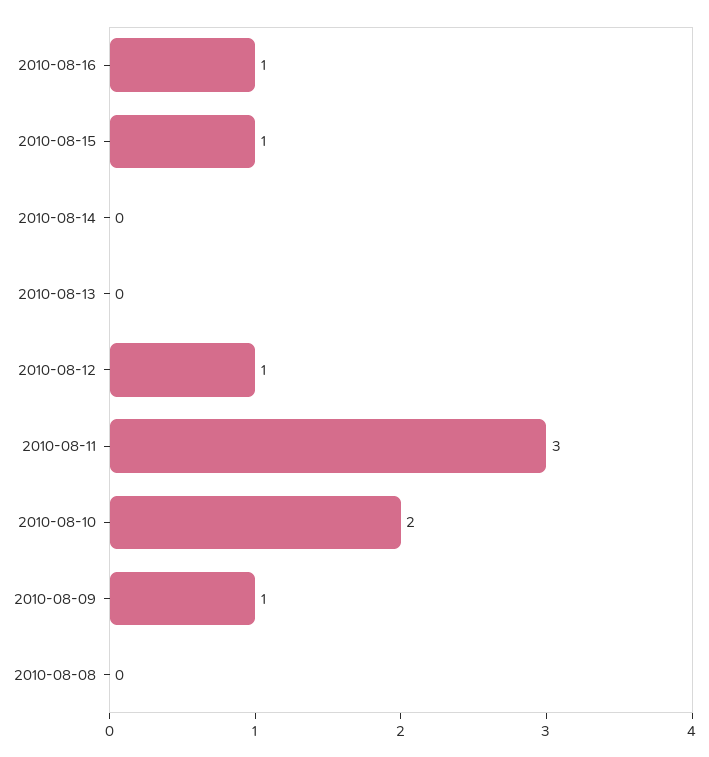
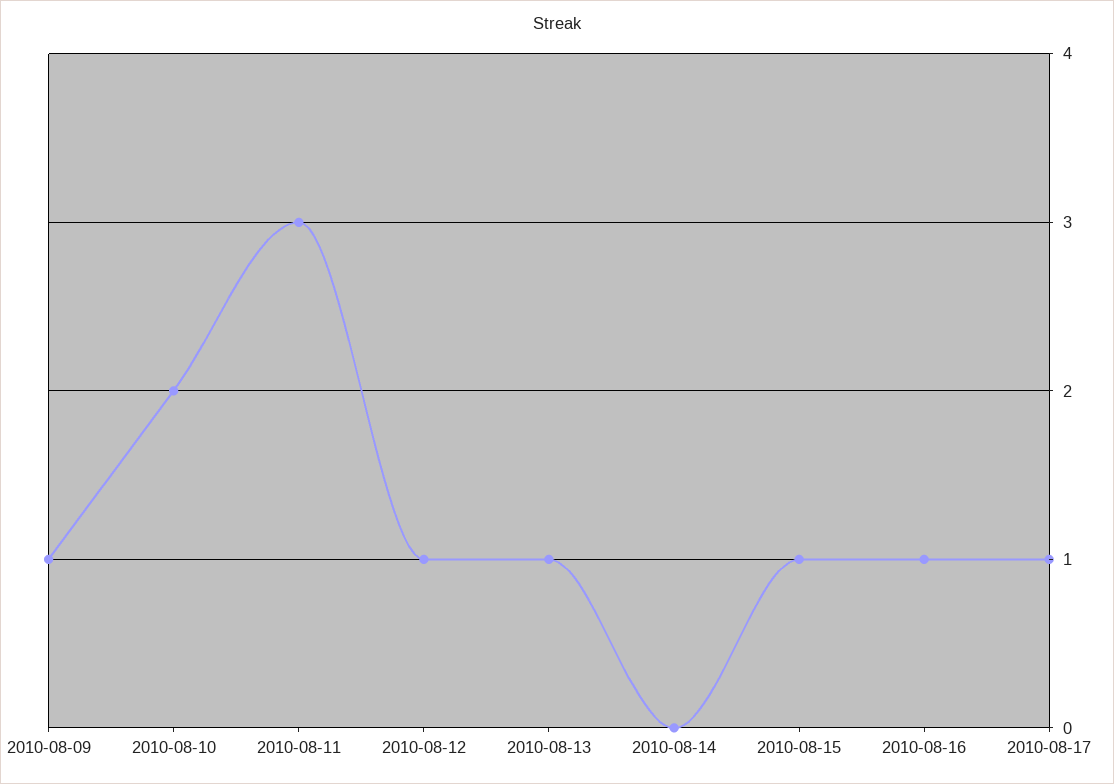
2010-08-13: 0 -> 1
2010-08-08: 0 -> none
2010-08-17: none -> 1

